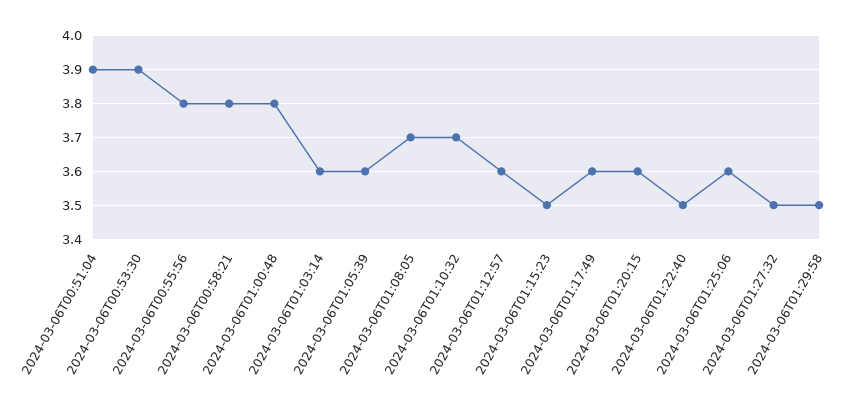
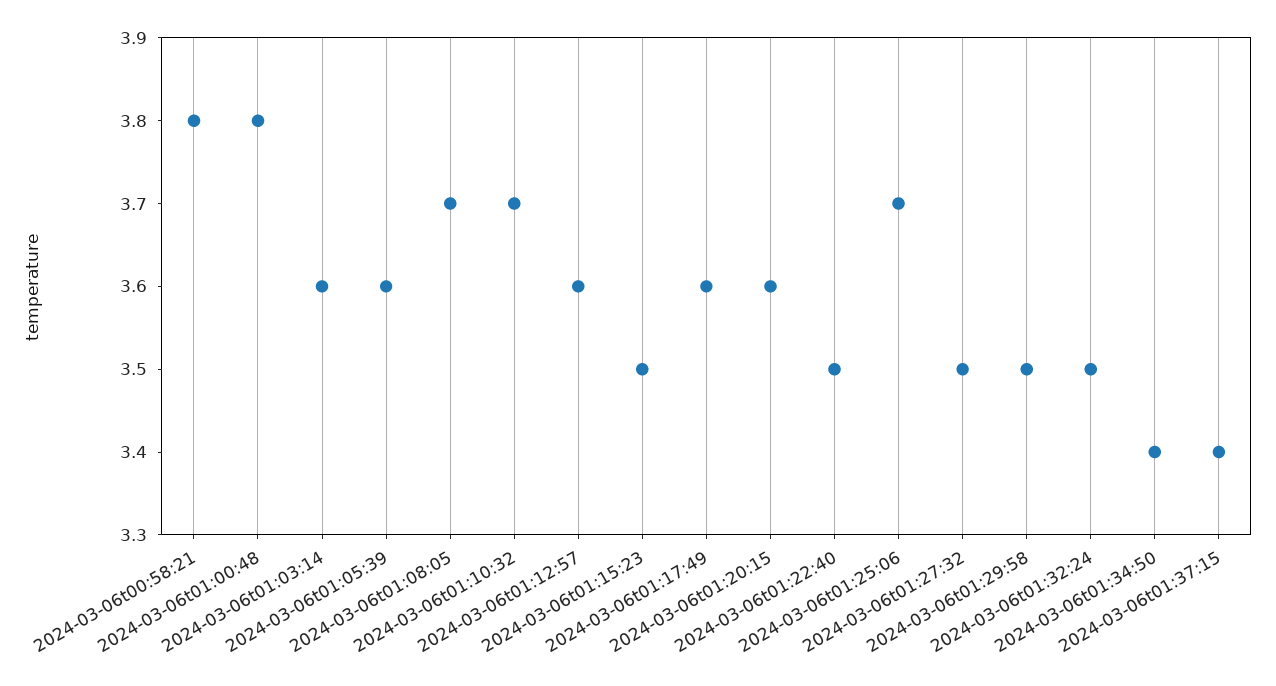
2024-03-06T00:51:04: 3.9 -> none
2024-03-06T00:53:30: 3.9 -> none
2024-03-06T00:55:56: 3.8 -> none
2024-03-06T01:25:06: 3.6 -> 3.7
2024-03-06t01:32:24: none -> 3.5
2024-03-06t01:34:50: none -> 3.4
2024-03-06t01:37:15: none -> 3.4

